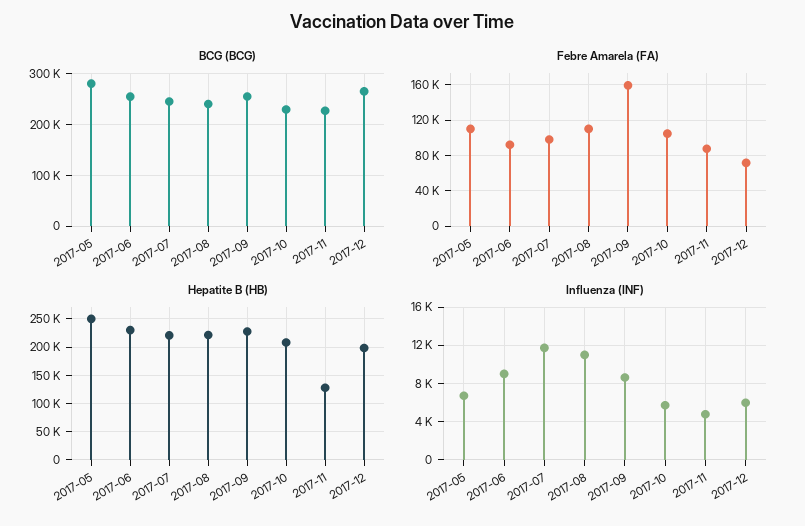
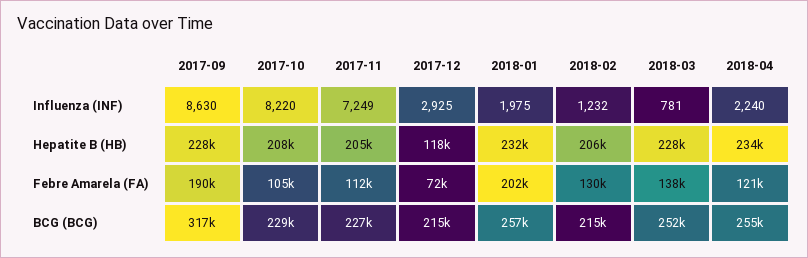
BCG (BCG), 2017-05: 280000 -> none
BCG (BCG), 2017-06: 260000 -> none
BCG (BCG), 2017-07: 240000 -> none
BCG (BCG), 2017-08: 240000 -> none
BCG (BCG), 2017-09: 260000 -> 317000
BCG (BCG), 2017-12: 260000 -> 215000
Febre Amarela (FA), 2017-05: 110000 -> none
Febre Amarela (FA), 2017-06: 90000 -> none
Febre Amarela (FA), 2017-07: 100000 -> none
Febre Amarela (FA), 2017-08: 110000 -> none
Febre Amarela (FA), 2017-09: 160000 -> 190000
Febre Amarela (FA), 2017-11: 90000 -> 112000
Hepatite B (HB), 2017-05: 250000 -> none
Hepatite B (HB), 2017-06: 225000 -> none
Hepatite B (HB), 2017-07: 225000 -> none
Hepatite B (HB), 2017-08: 225000 -> none
Hepatite B (HB), 2017-11: 125000 -> 205000
Hepatite B (HB), 2017-12: 200000 -> 118000
Influenza (INF), 2017-05: 7000 -> none
Influenza (INF), 2017-06: 9000 -> none
Influenza (INF), 2017-07: 12000 -> none
Influenza (INF), 2017-08: 11000 -> none
Influenza (INF), 2017-10: 6000 -> 8220
Influenza (INF), 2017-11: 5000 -> 7249
Influenza (INF), 2017-12: 6000 -> 2925
Influenza (INF), 2018-01: none -> 1975
Influenza (INF), 2018-02: none -> 1232
Influenza (INF), 2018-03: none -> 781
Influenza (INF), 2018-04: none -> 2240
Hepatite B (HB), 2018-01: none -> 232000
Hepatite B (HB), 2018-02: none -> 206000
Hepatite B (HB), 2018-03: none -> 228000
Hepatite B (HB), 2018-04: none -> 234000
Febre Amarela (FA), 2018-01: none -> 202000
Febre Amarela (FA), 2018-02: none -> 130000
Febre Amarela (FA), 2018-03: none -> 138000
Febre Amarela (FA), 2018-04: none -> 121000
BCG (BCG), 2018-01: none -> 257000
BCG (BCG), 2018-02: none -> 215000
BCG (BCG), 2018-03: none -> 252000
BCG (BCG), 2018-04: none -> 255000

